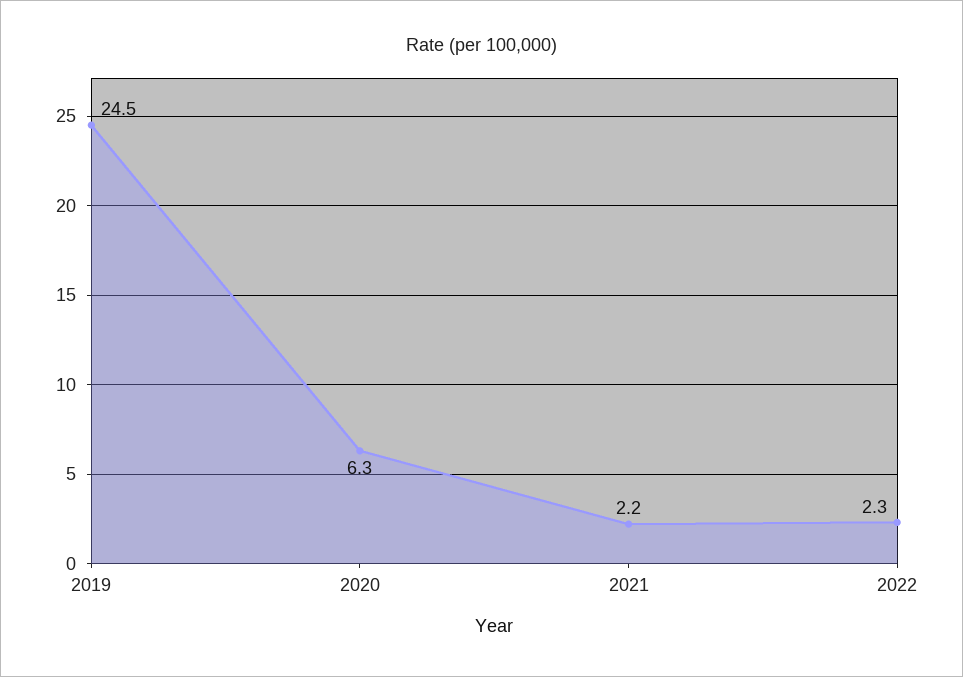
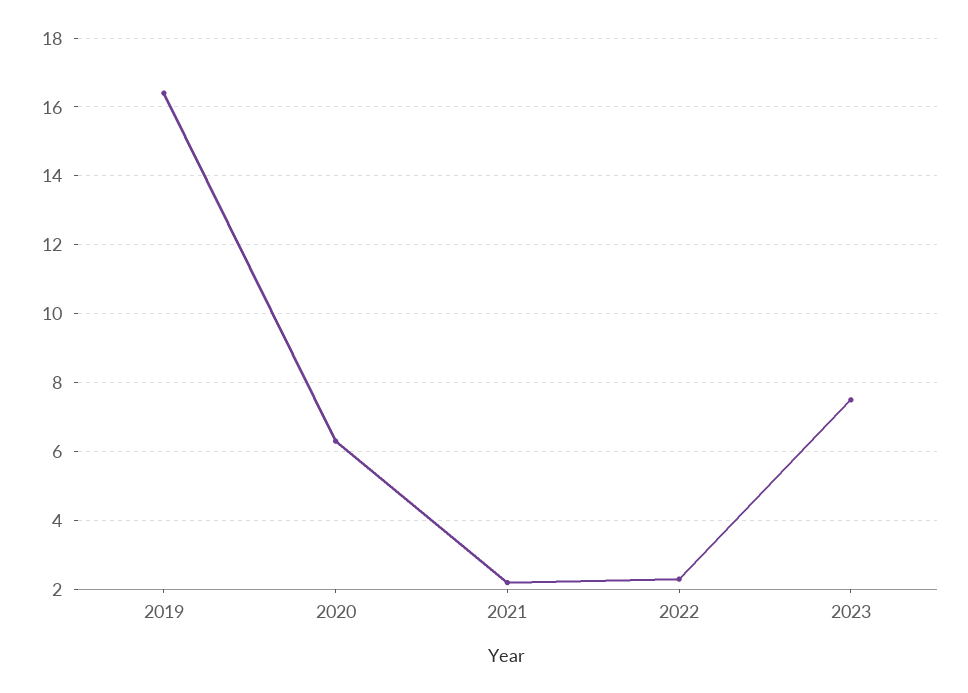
2019: 24.5 -> 16.5
2023: none -> 7.5

